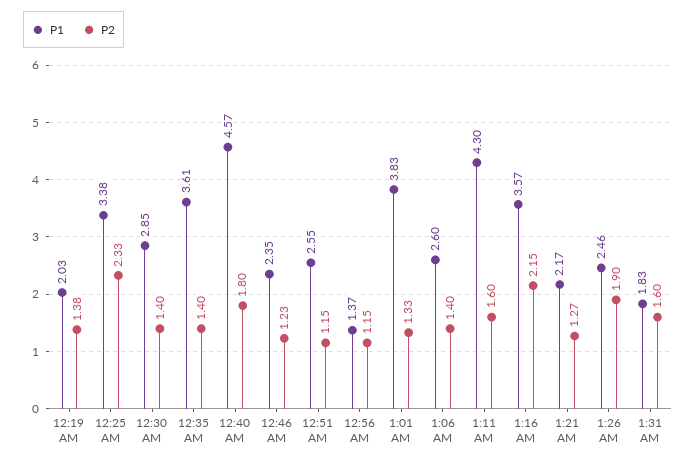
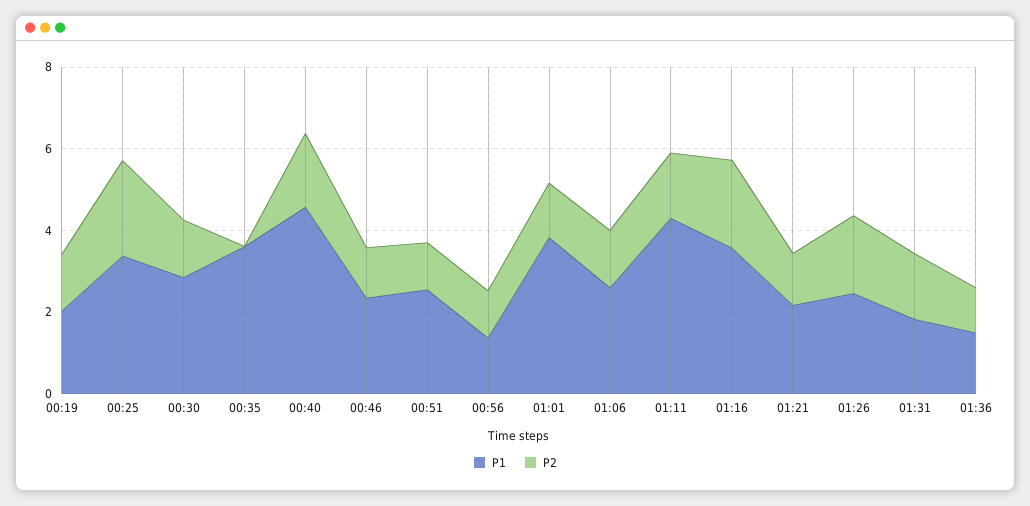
P2, 12:35 AM: 1.4 -> 0
P1, 01:36: none -> 1.5
P2, 01:36: none -> 1

